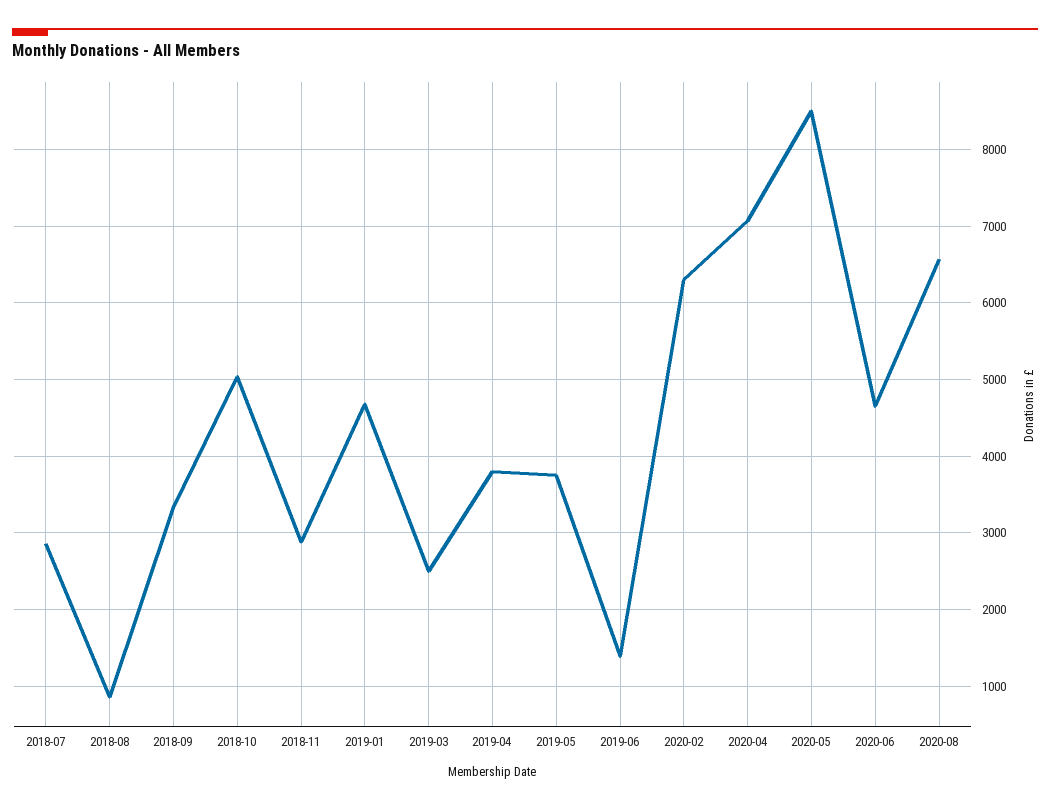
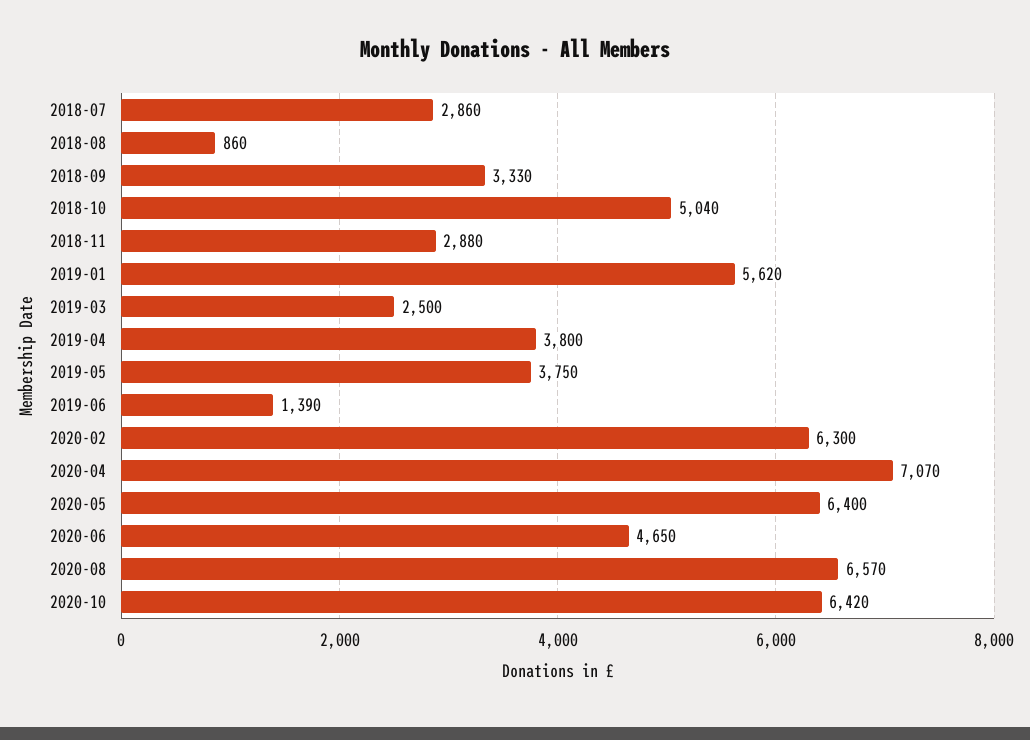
2019-01: 4700 -> 5620
2020-05: 8500 -> 6400
2020-10: none -> 6420

